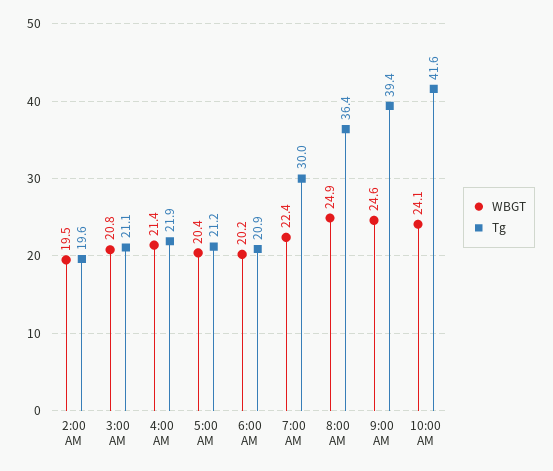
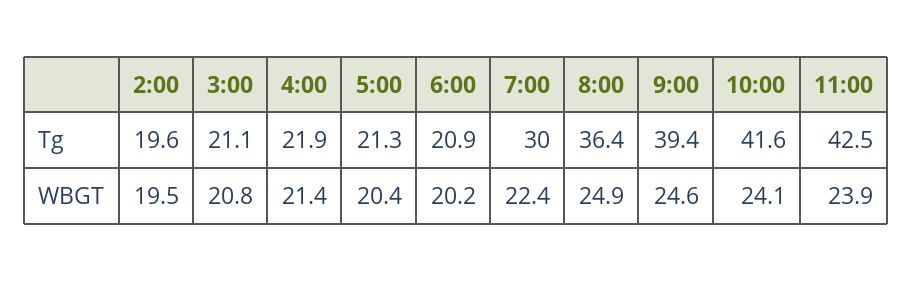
Tg, 5:00 AM: 21.2 -> 21.3
Tg, 11:00: none -> 42.5
WBGT, 11:00: none -> 23.9

